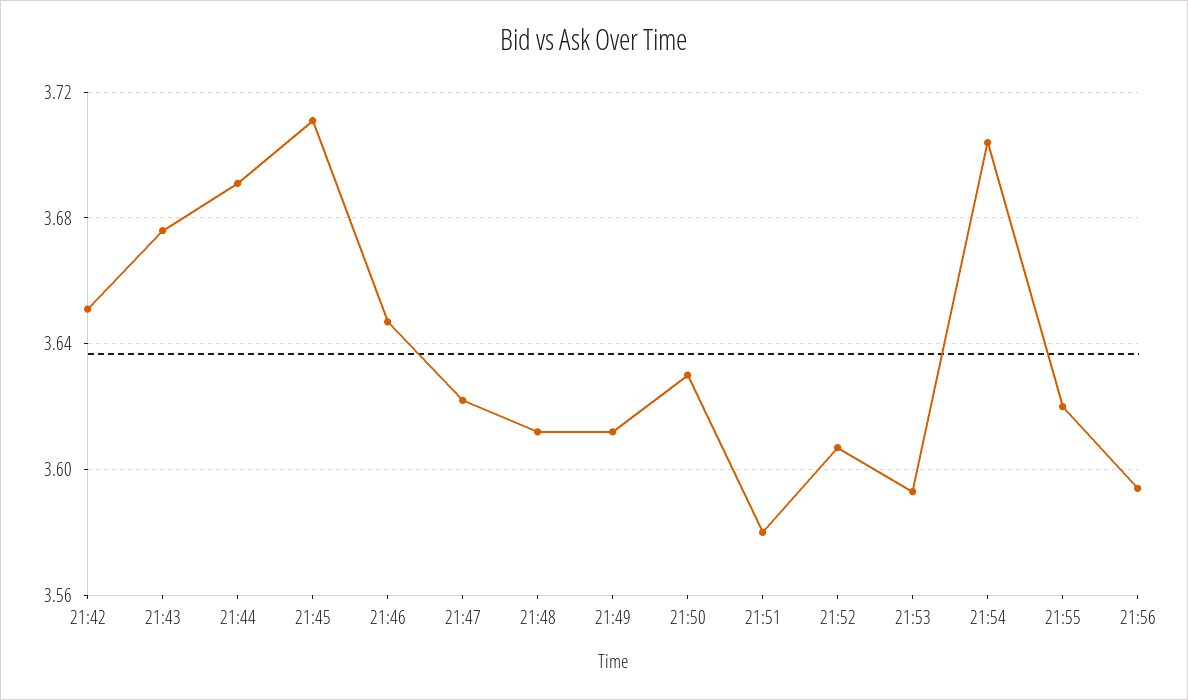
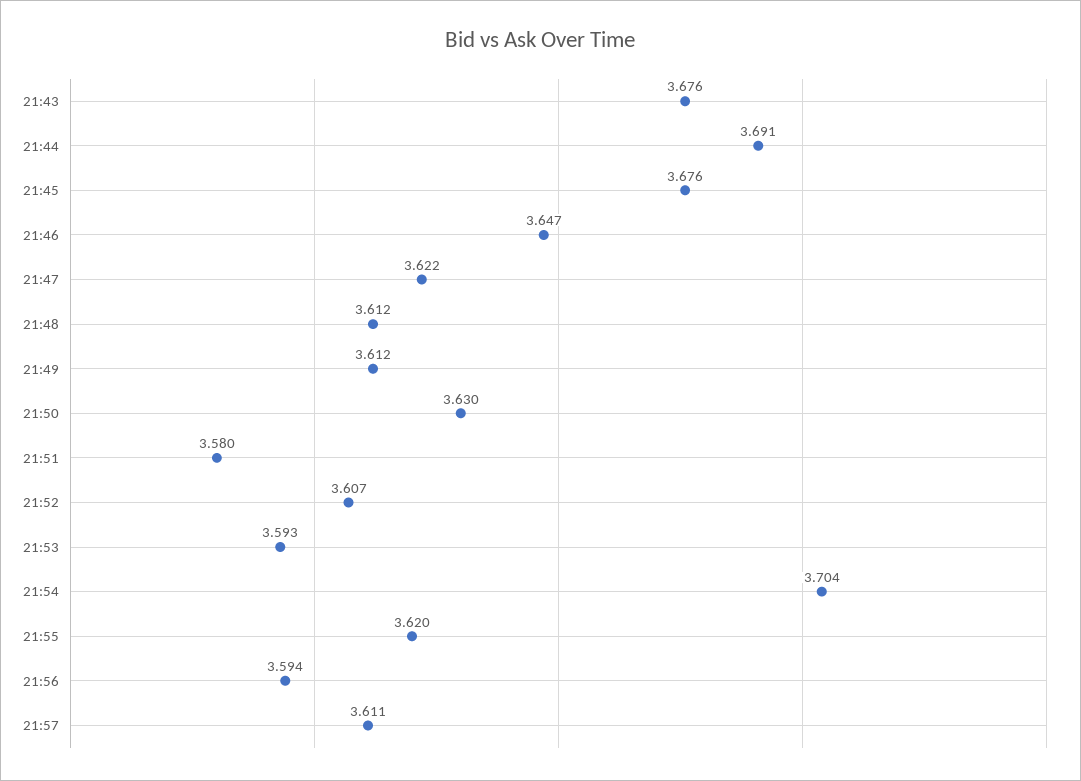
21:42: 3.65 -> none
21:45: 3.71 -> 3.676
21:57: none -> 3.611

